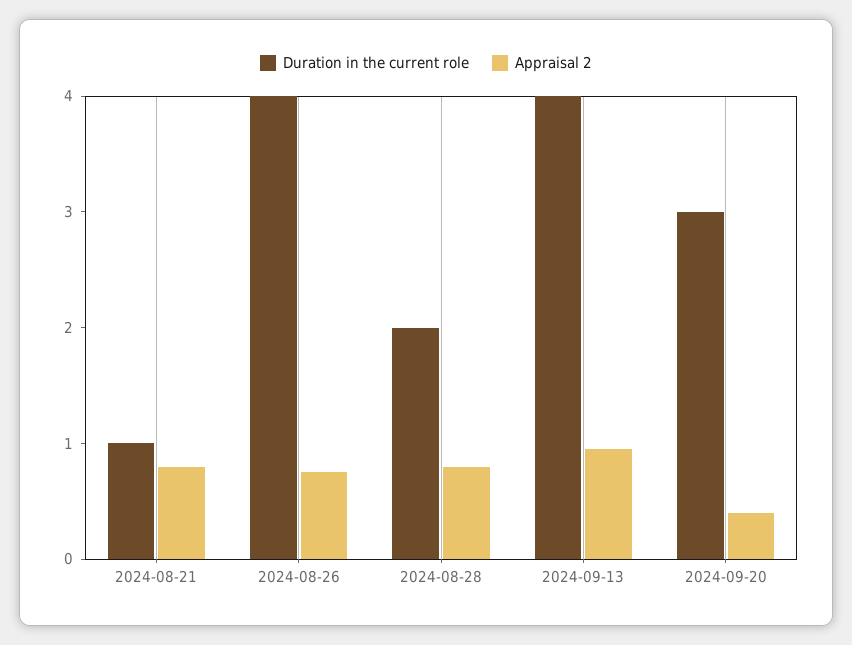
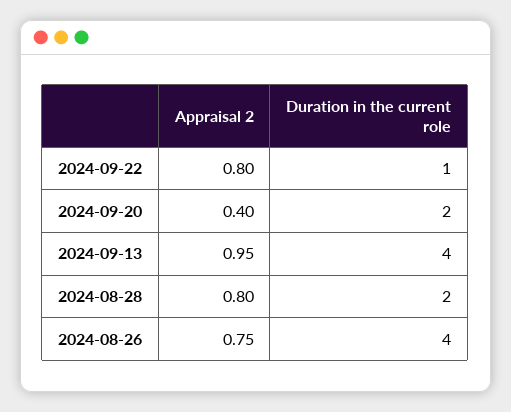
Duration in the current role, 2024-08-21: 1 -> none
Appraisal 2, 2024-08-21: 0.8 -> none
Duration in the current role, 2024-09-20: 3 -> 2
Appraisal 2, 2024-09-22: none -> 0.8
Duration in the current role, 2024-09-22: none -> 1

